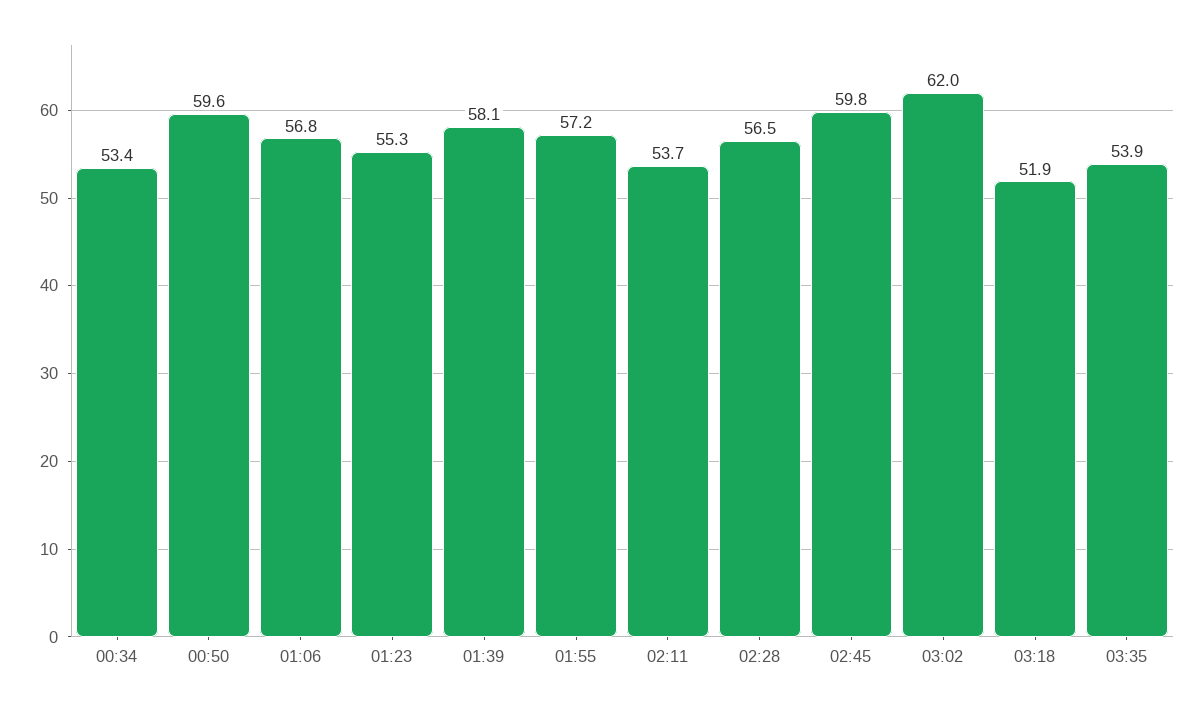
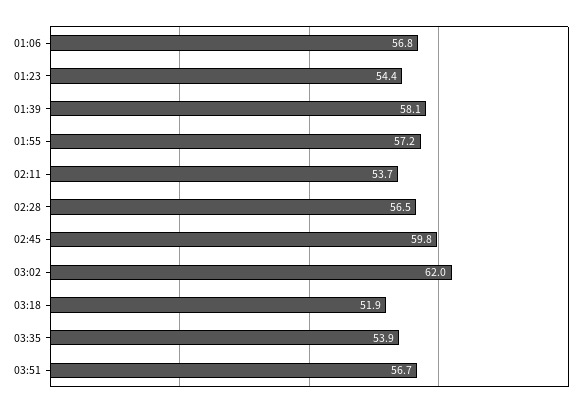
00:34: 53.4 -> none
00:50: 59.6 -> none
01:23: 55.3 -> 54.4
03:51: none -> 56.7

